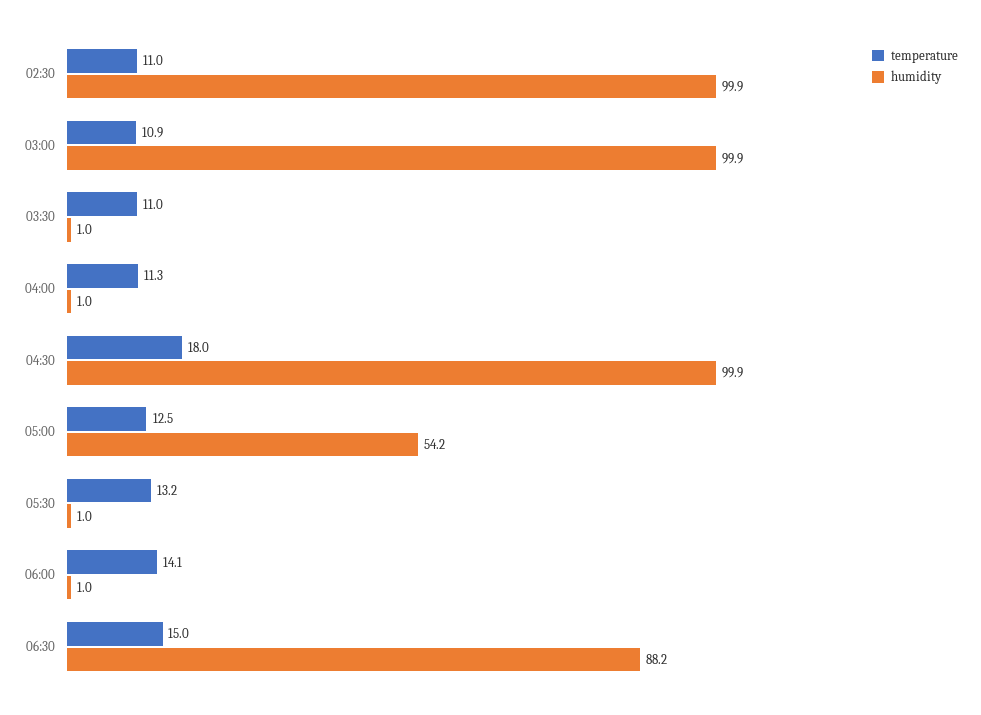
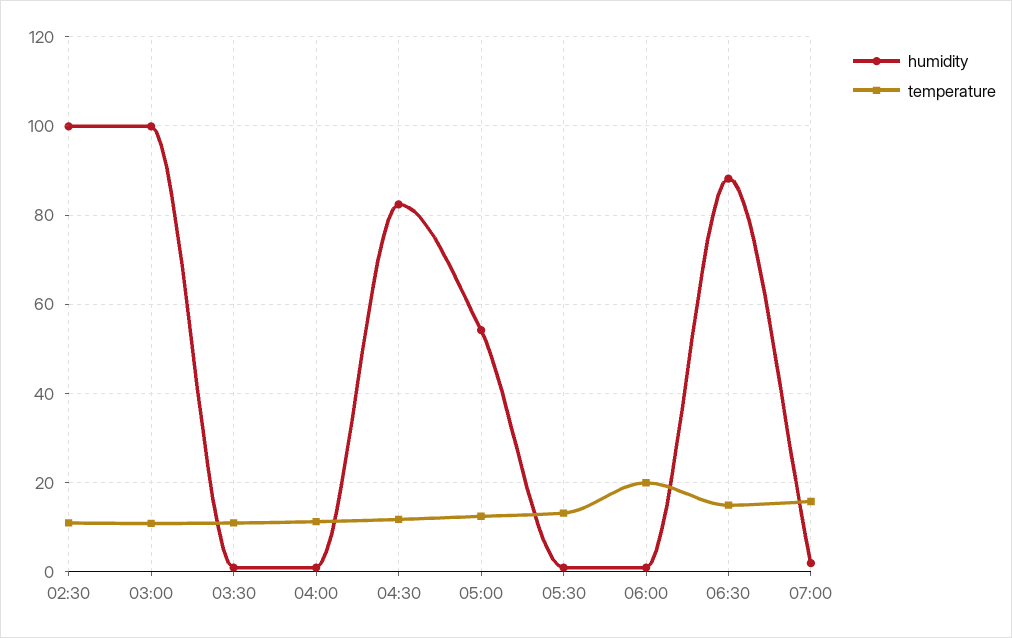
temperature, 04:30: 18 -> 12
humidity, 04:30: 99.9 -> 82
temperature, 06:00: 14.1 -> 20
humidity, 07:00: none -> 2
temperature, 07:00: none -> 16

